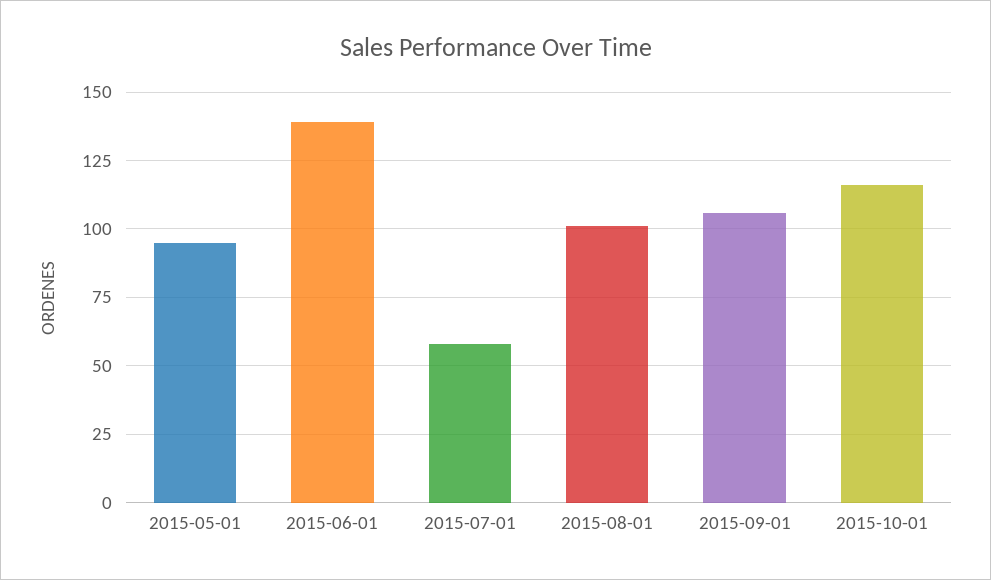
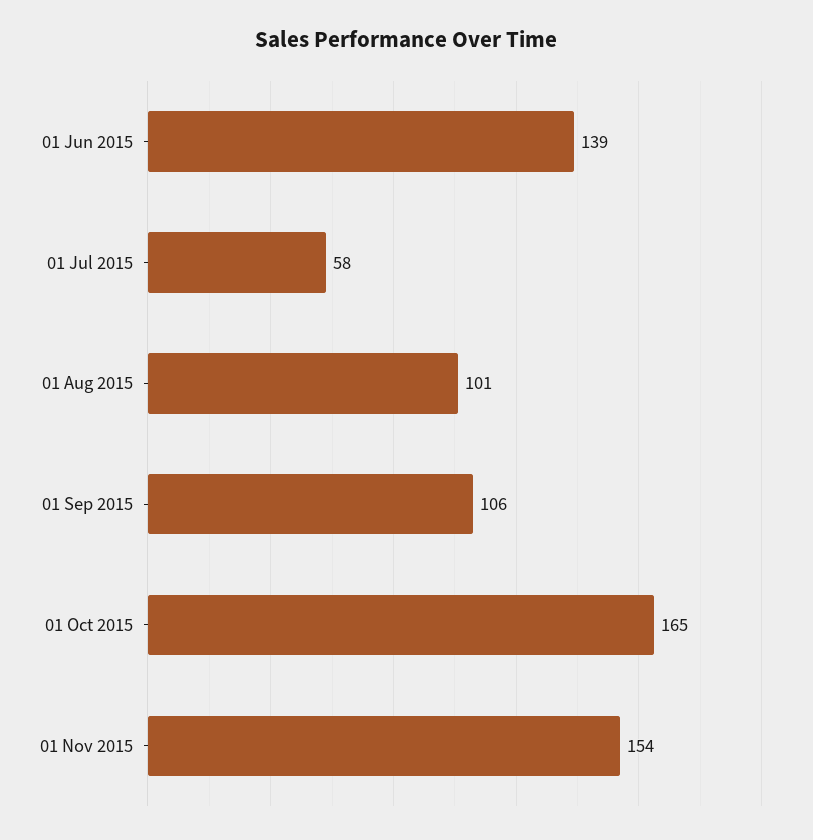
2015-05-01: 95 -> none
2015-10-01: 115 -> 165
01 Nov 2015: none -> 154

